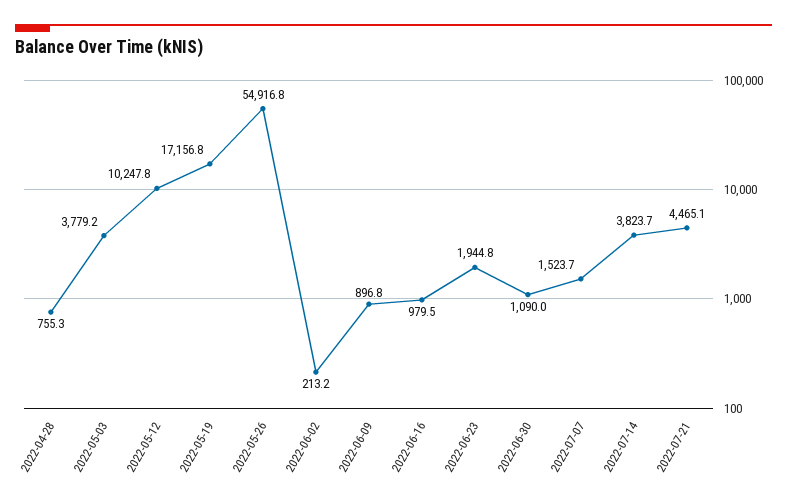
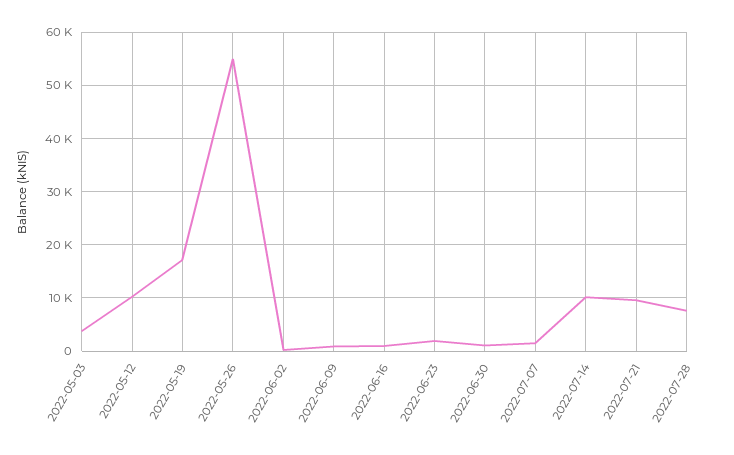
2022-04-28: 755.3 -> none
2022-07-14: 3823.7 -> 10000
2022-07-21: 4465.1 -> 10000
2022-07-28: none -> 8000

